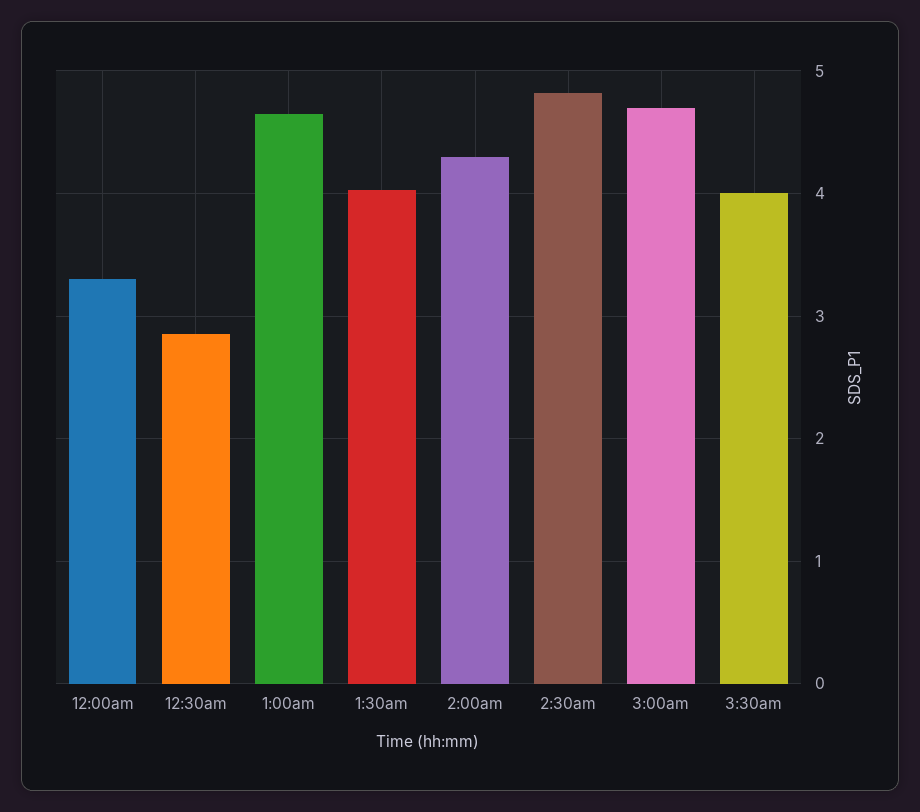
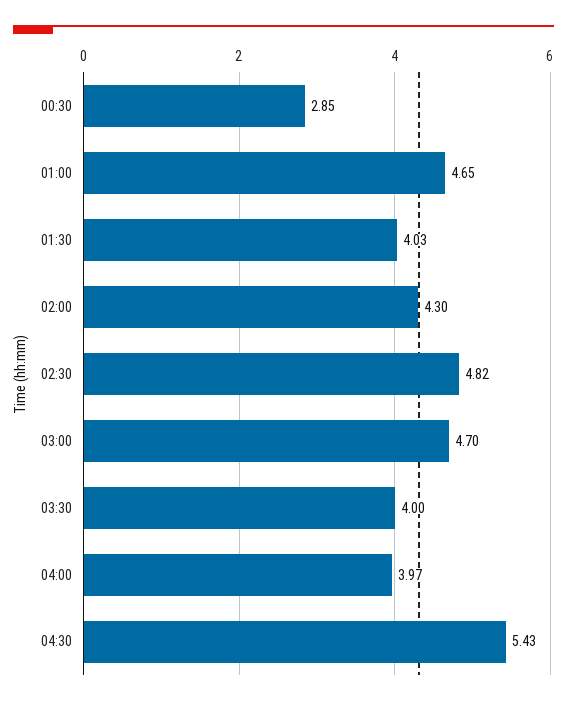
12:00am: 3.3 -> none
04:00: none -> 3.97
04:30: none -> 5.43

